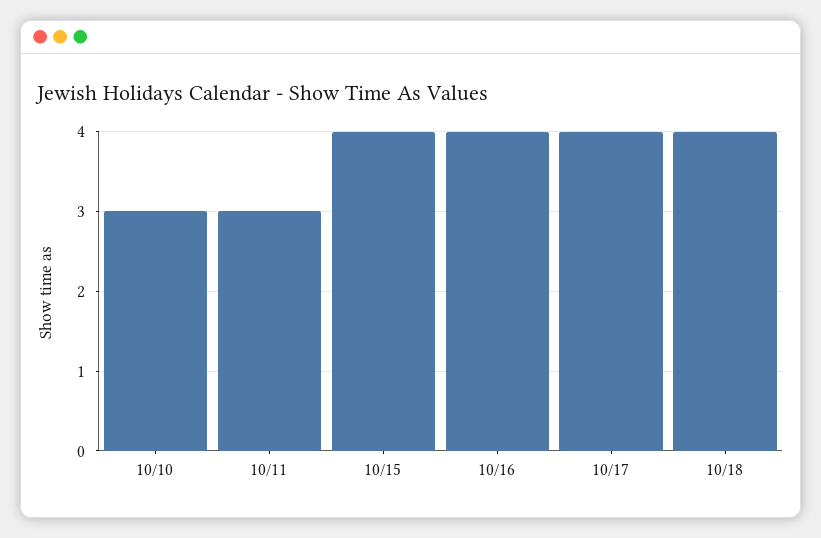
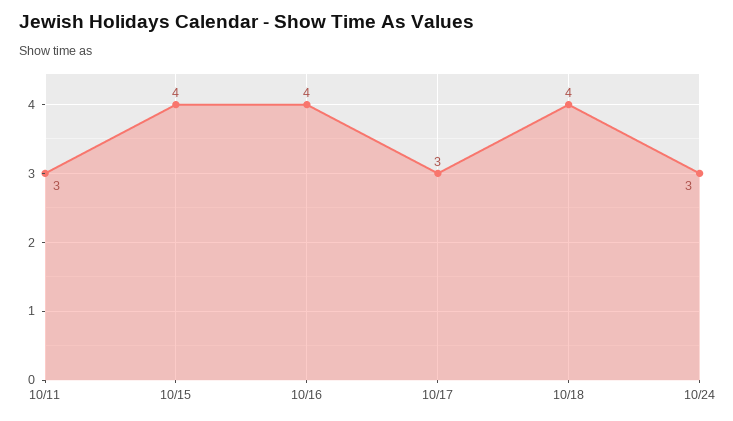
10/10: 3 -> none
10/17: 4 -> 3
10/24: none -> 3

